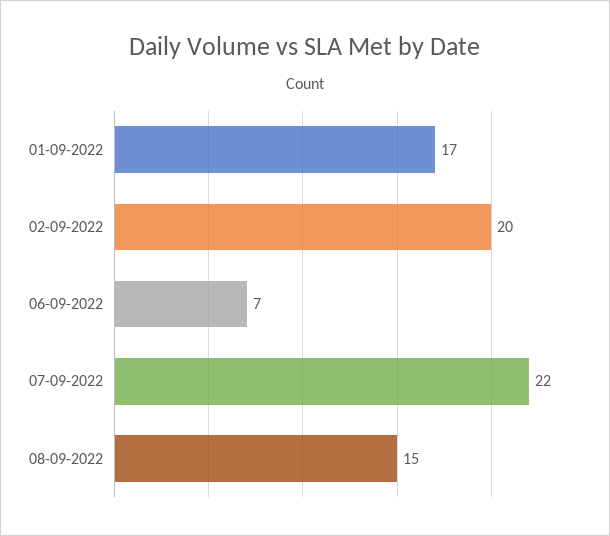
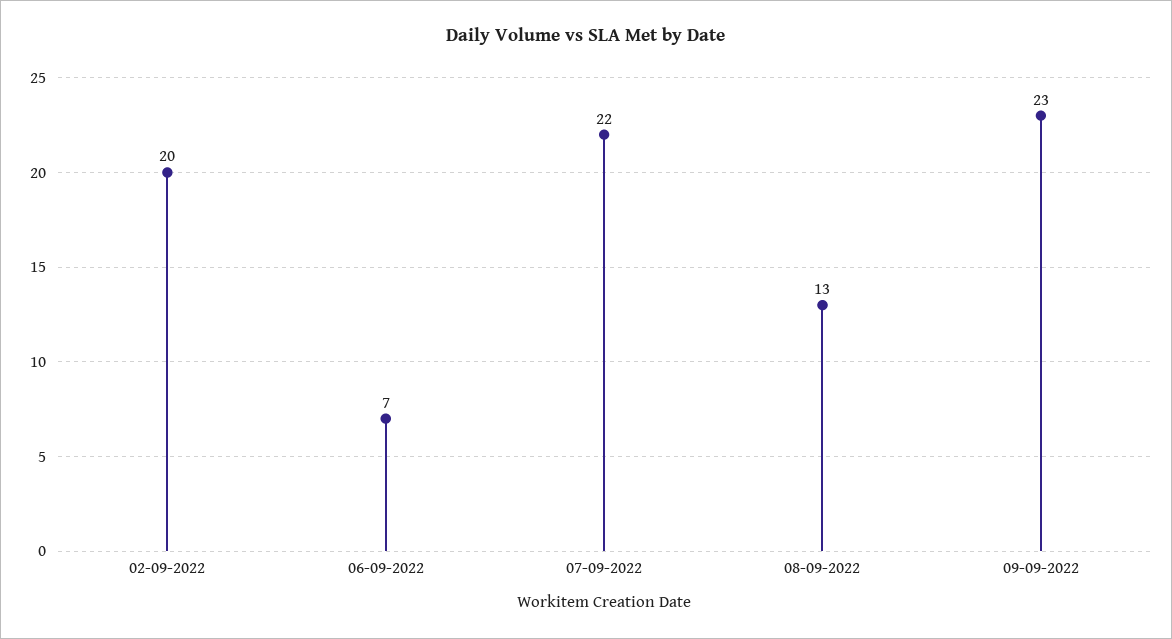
01-09-2022: 17 -> none
08-09-2022: 15 -> 13
09-09-2022: none -> 23

